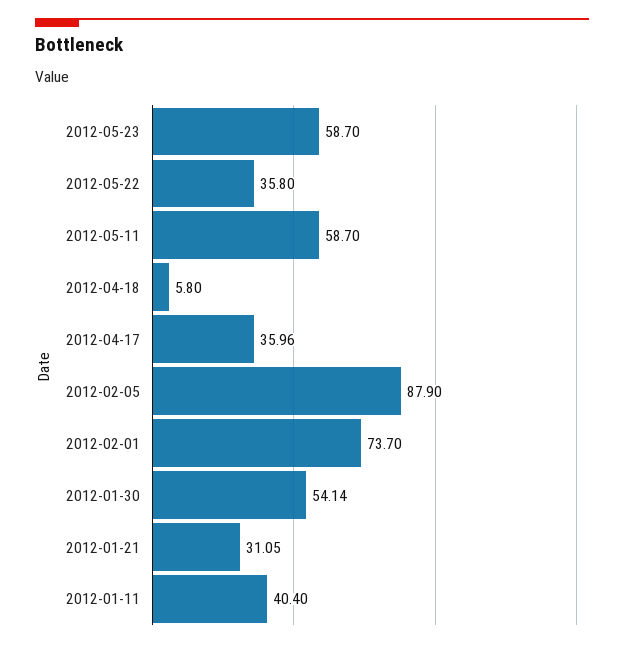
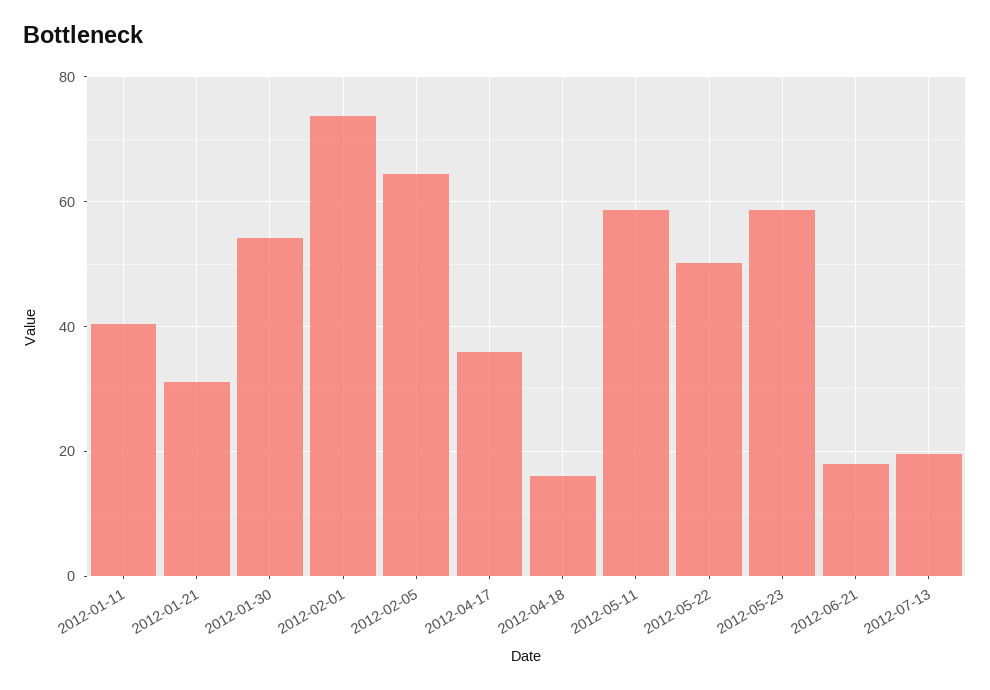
2012-05-22: 35.8 -> 50
2012-04-18: 5.8 -> 16
2012-02-05: 87.9 -> 64
2012-06-21: none -> 18
2012-07-13: none -> 20

